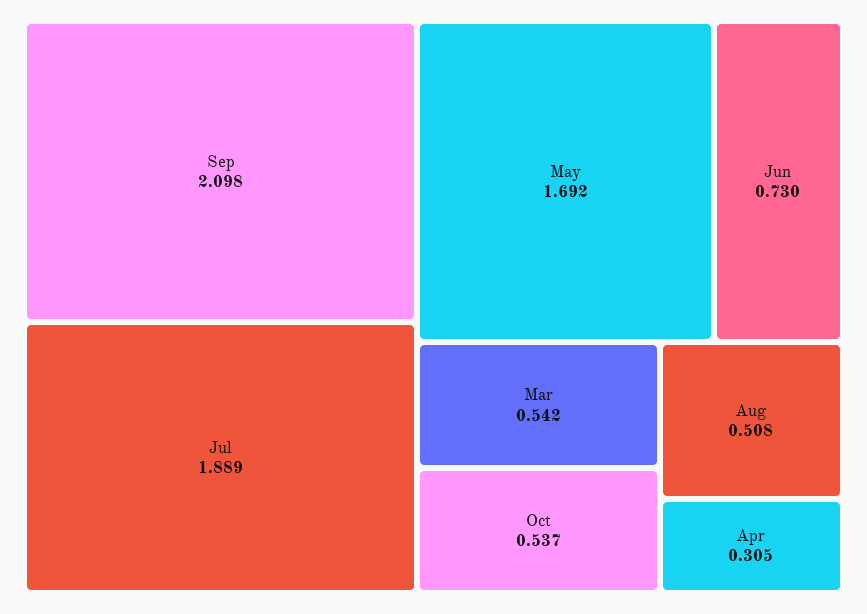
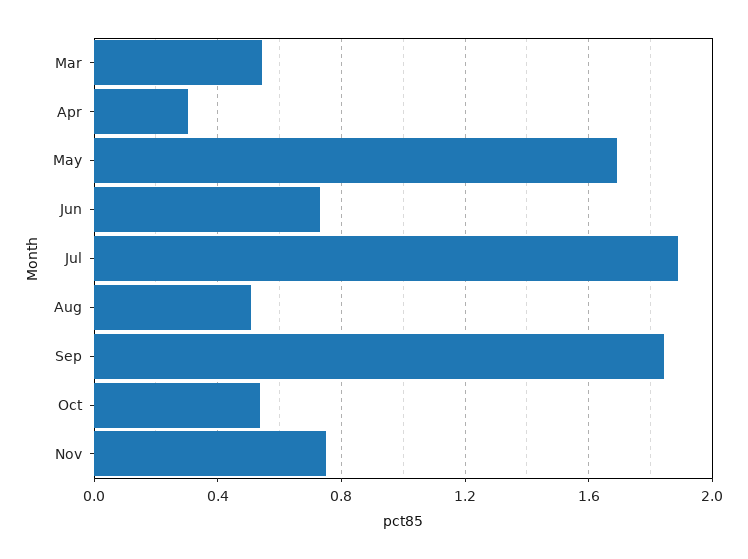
Sep: 2.098 -> 1.85
Nov: none -> 0.75

